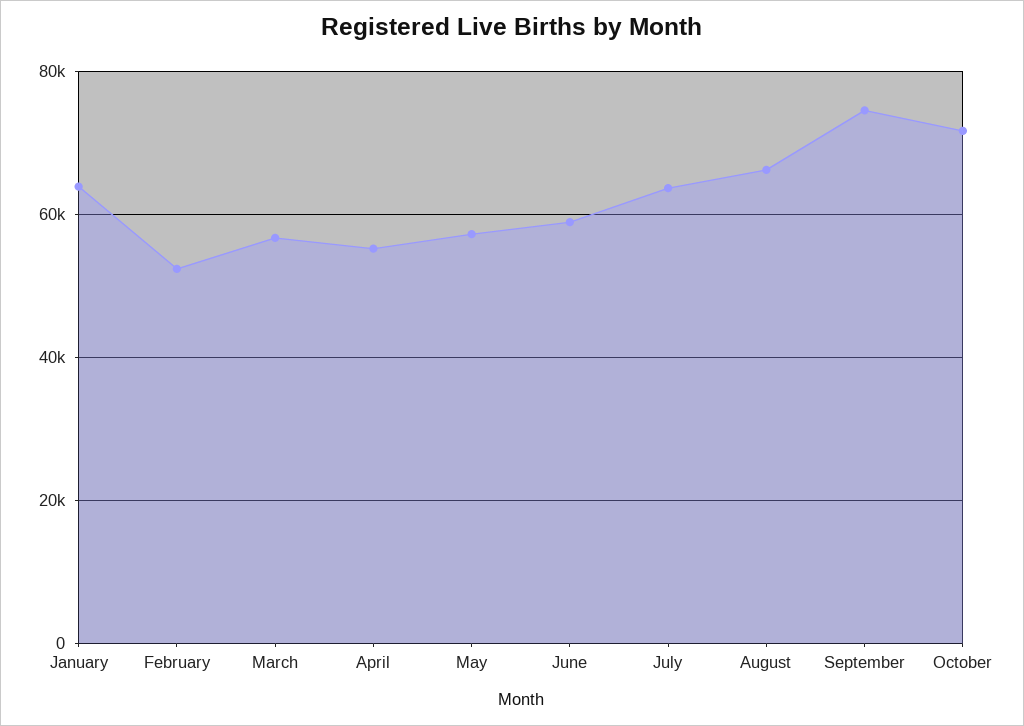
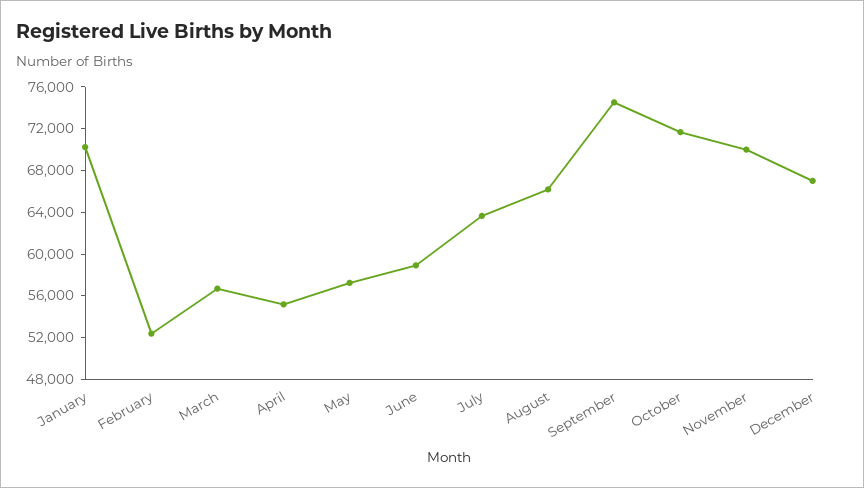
January: 64000 -> 70000
November: none -> 70000
December: none -> 67000

